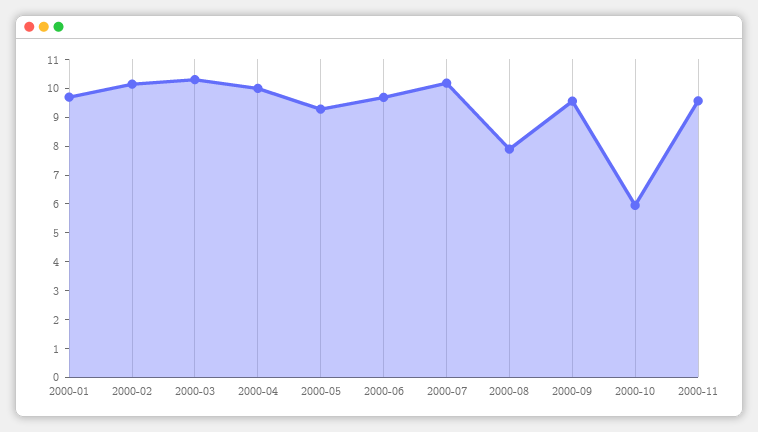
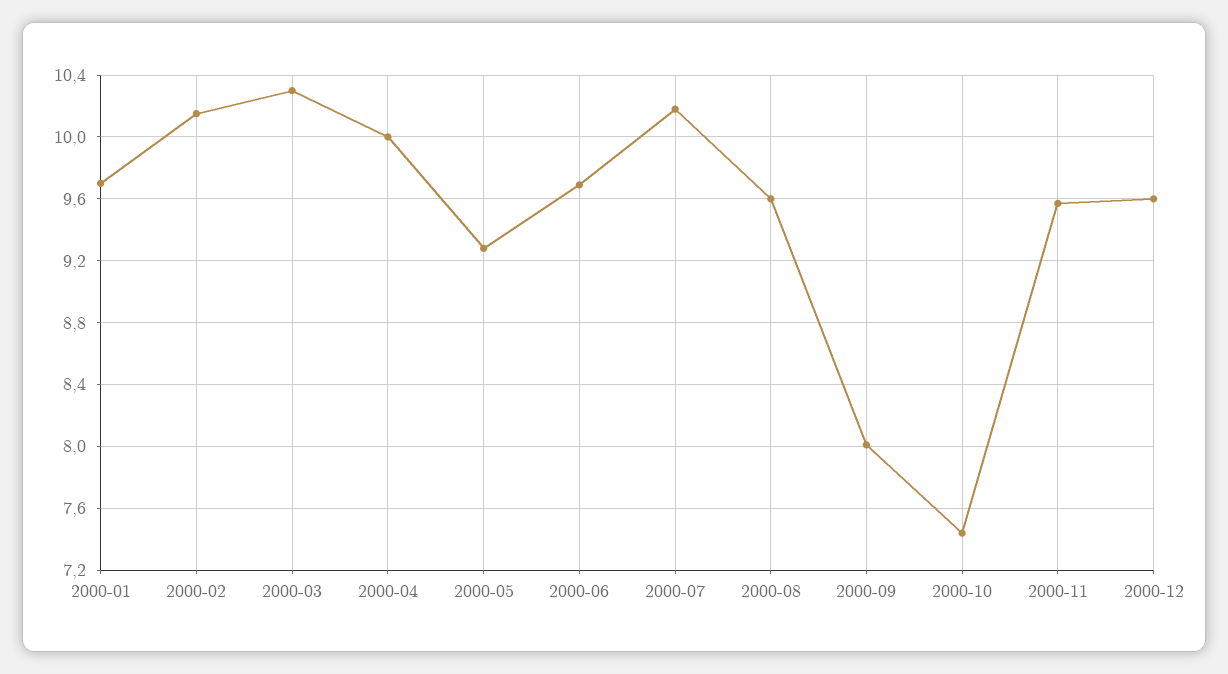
2000-08: 8 -> 9.6
2000-09: 9.5 -> 8
2000-10: 6 -> 7.45
2000-12: none -> 9.6

